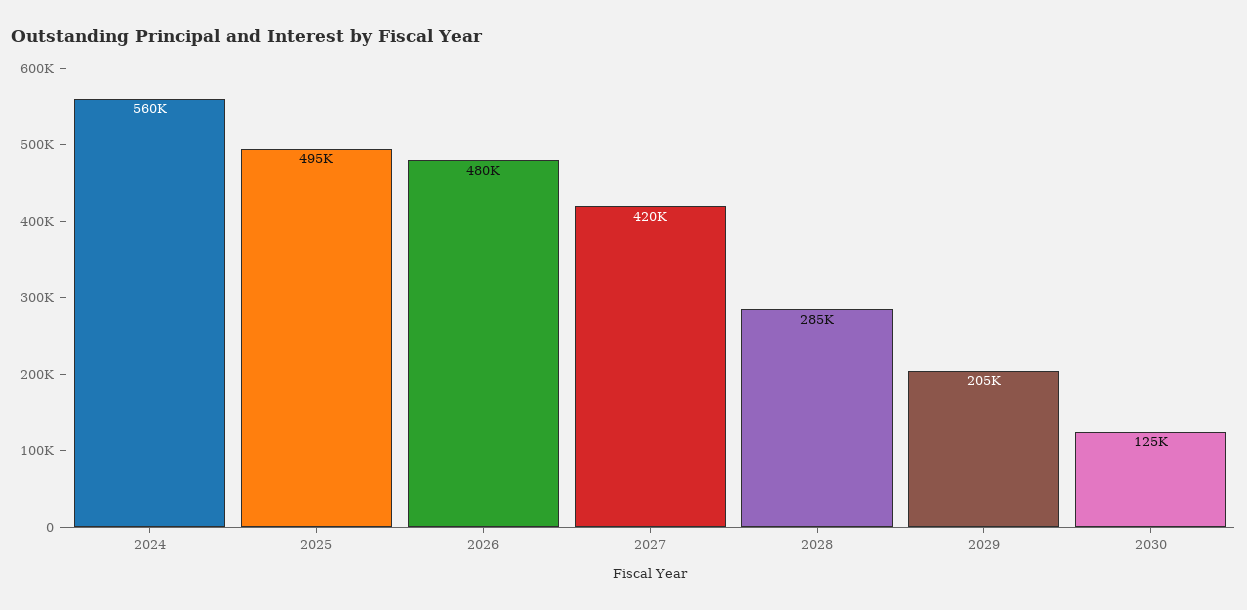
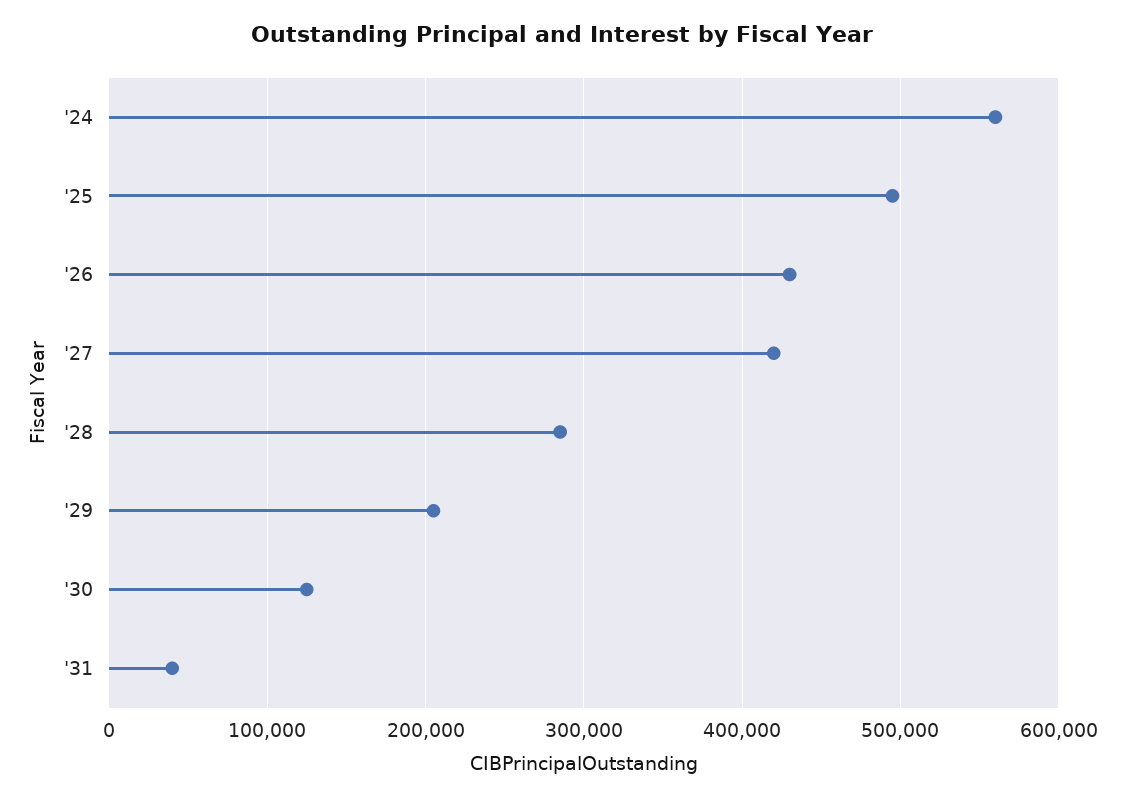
2026: 480000 -> 430000
'31: none -> 40000

